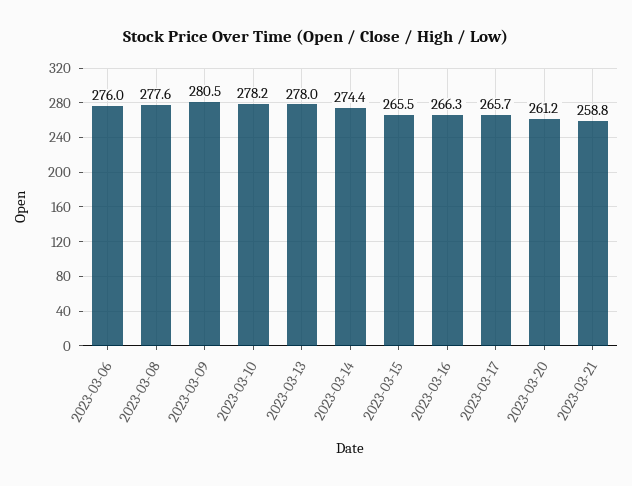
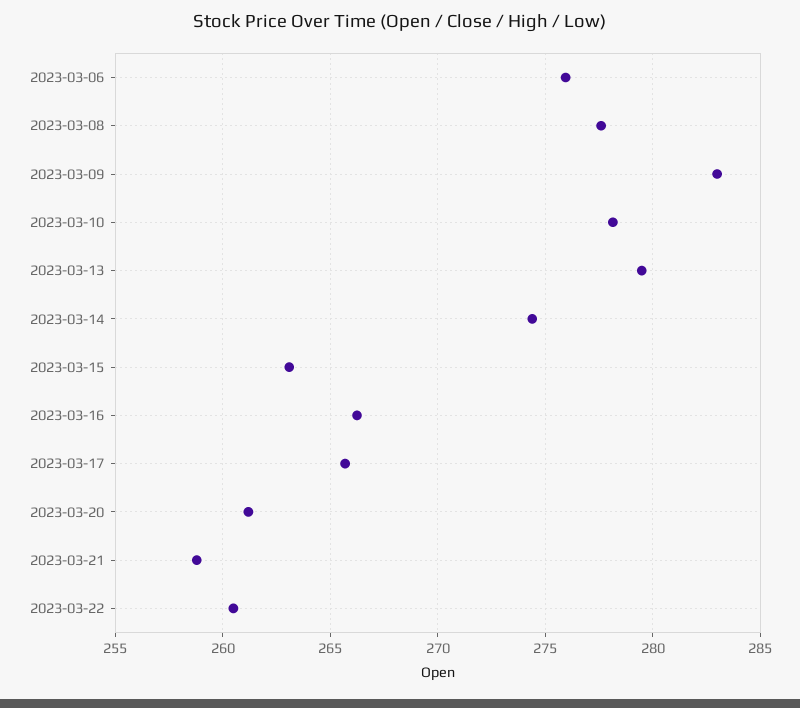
2023-03-09: 280.5 -> 283
2023-03-13: 278 -> 279.5
2023-03-15: 265.5 -> 263
2023-03-22: none -> 260.5

